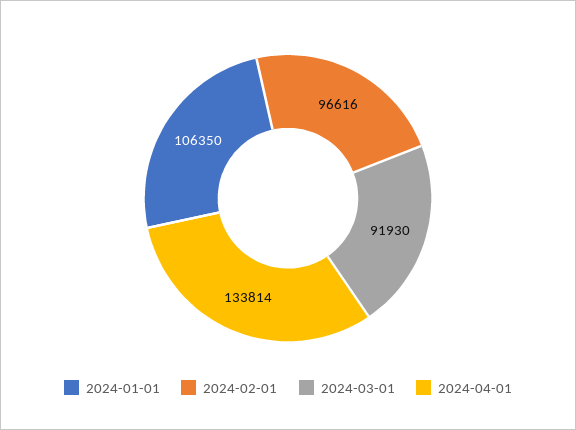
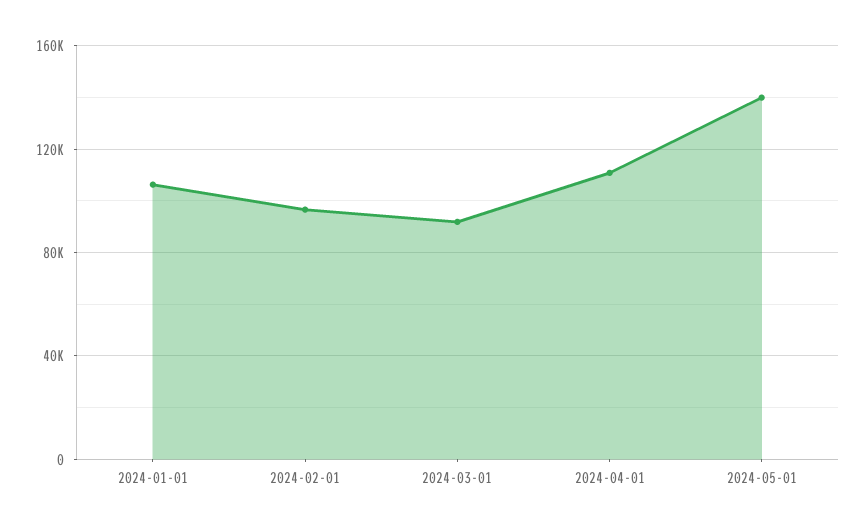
2024-04-01: 133814 -> 110000
2024-05-01: none -> 140000

